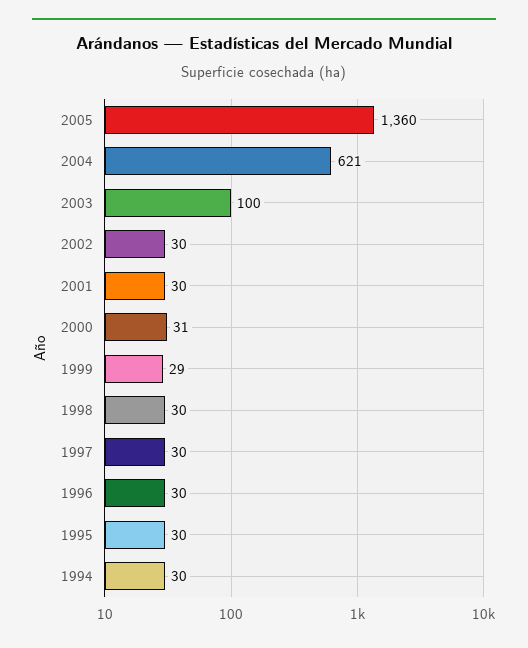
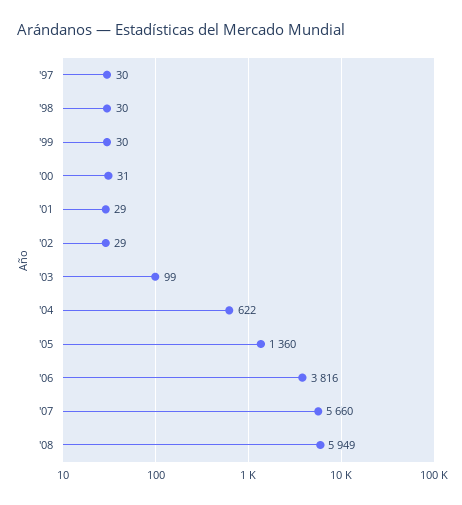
2004: 621 -> 622
2003: 100 -> 99
2002: 30 -> 29
2001: 30 -> 29
1999: 29 -> 30
1996: 30 -> none
1995: 30 -> none
1994: 30 -> none
'06: none -> 3816
'07: none -> 5660
'08: none -> 5949

